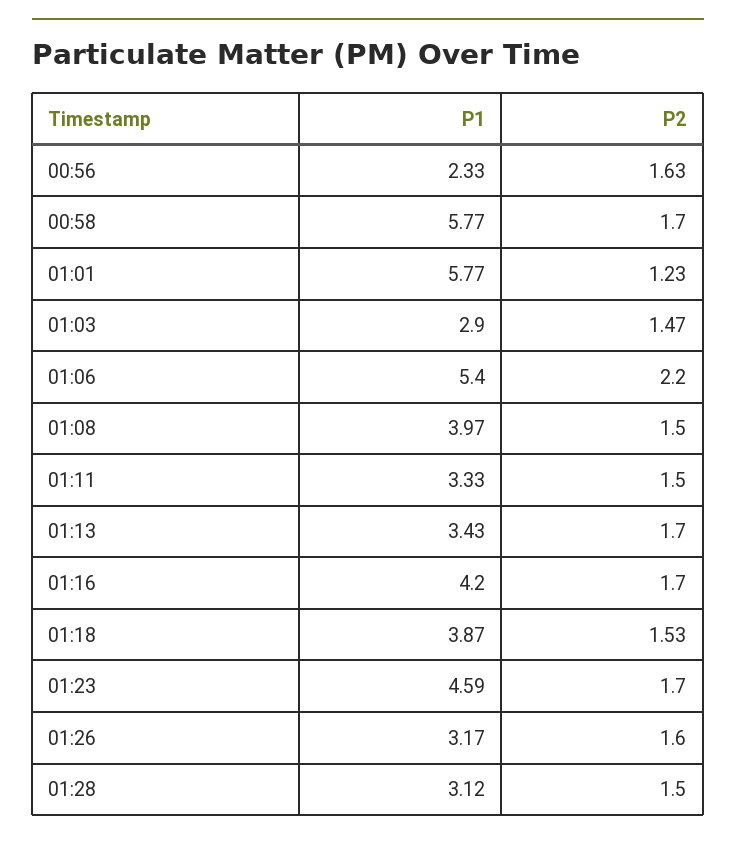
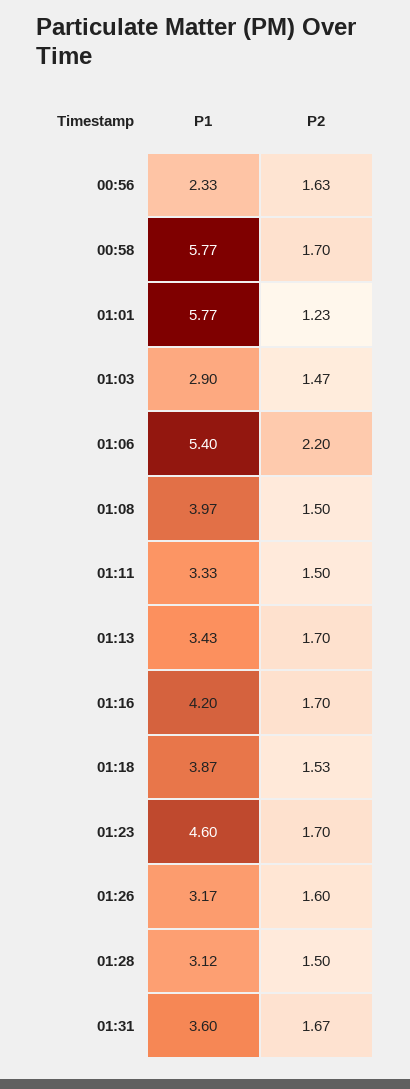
P1, 01:23: 4.59 -> 4.6
P1, 01:31: none -> 3.6
P2, 01:31: none -> 1.67

